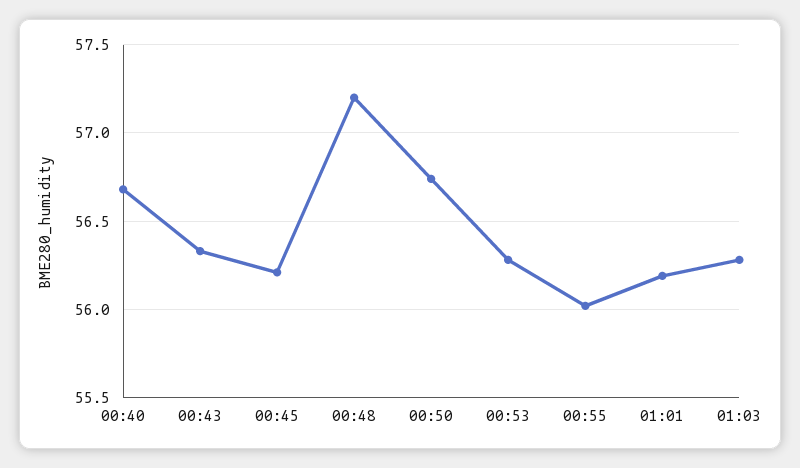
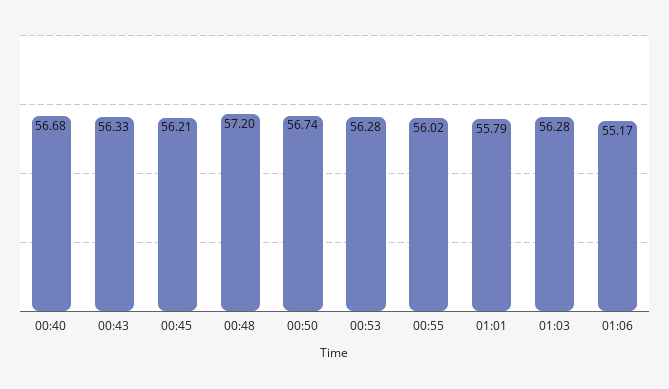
01:01: 56.2 -> 55.79
01:06: none -> 55.17

